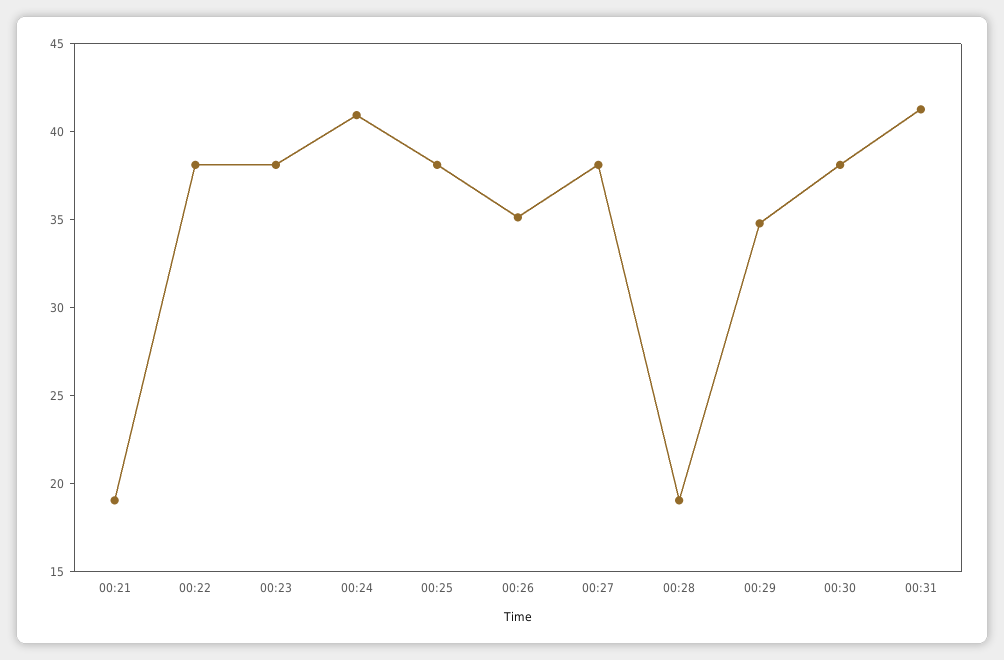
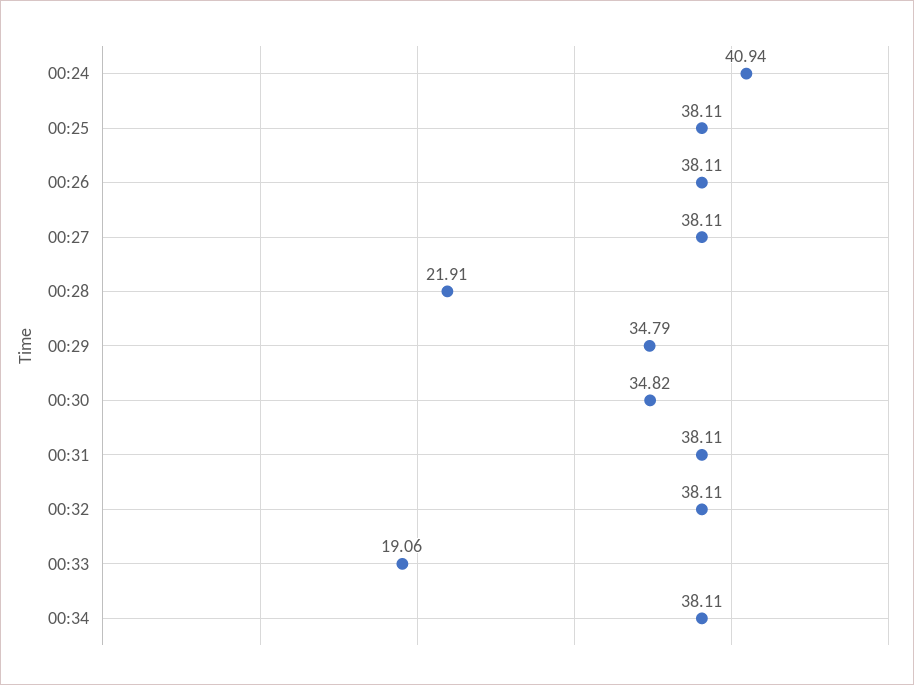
00:21: 19 -> none
00:22: 38 -> none
00:23: 38 -> none
00:26: 35 -> 38.11
00:28: 19 -> 21.91
00:30: 38 -> 34.82
00:31: 41 -> 38.11
00:32: none -> 38.11
00:33: none -> 19.06
00:34: none -> 38.11

